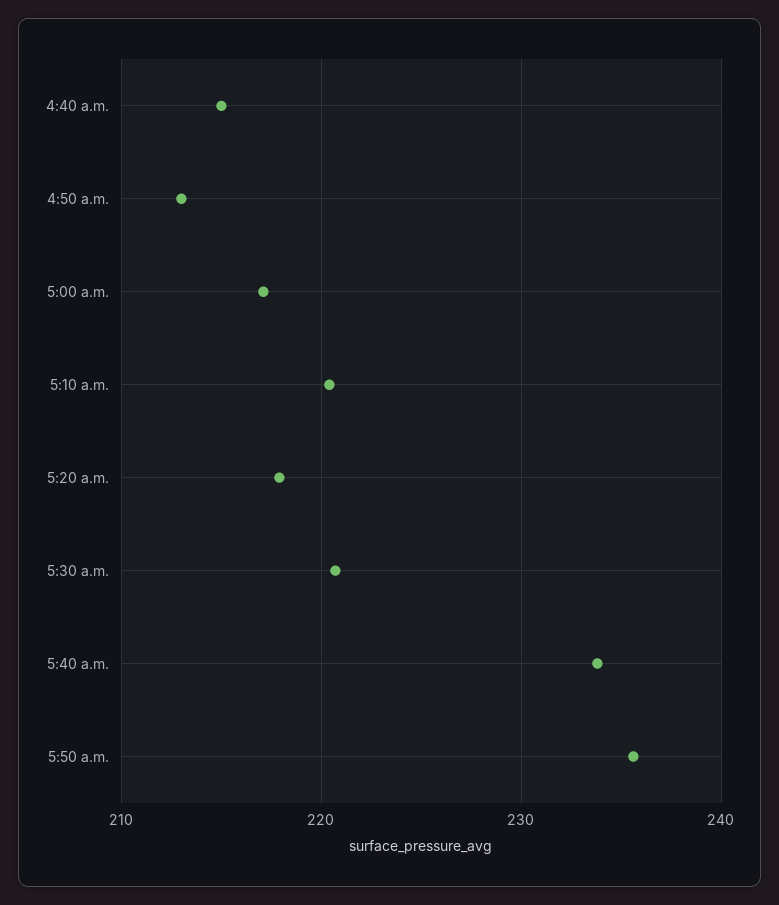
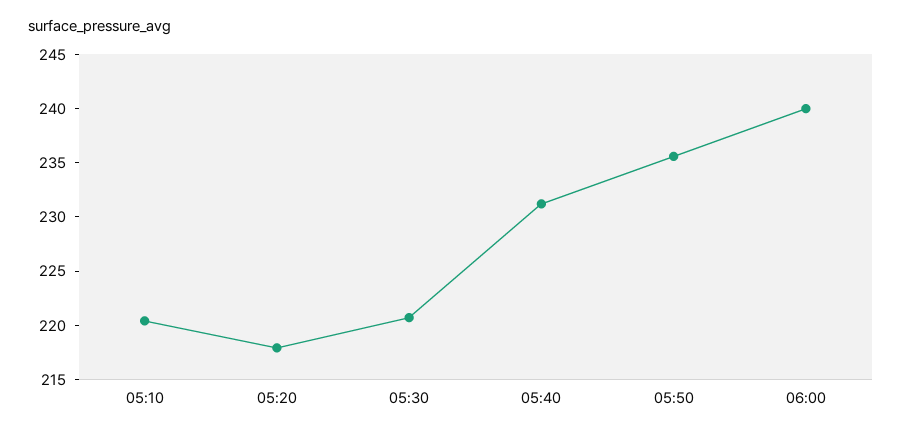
4:40 a.m.: 215 -> none
4:50 a.m.: 213 -> none
5:00 a.m.: 217 -> none
5:40 a.m.: 234 -> 231
06:00: none -> 240

